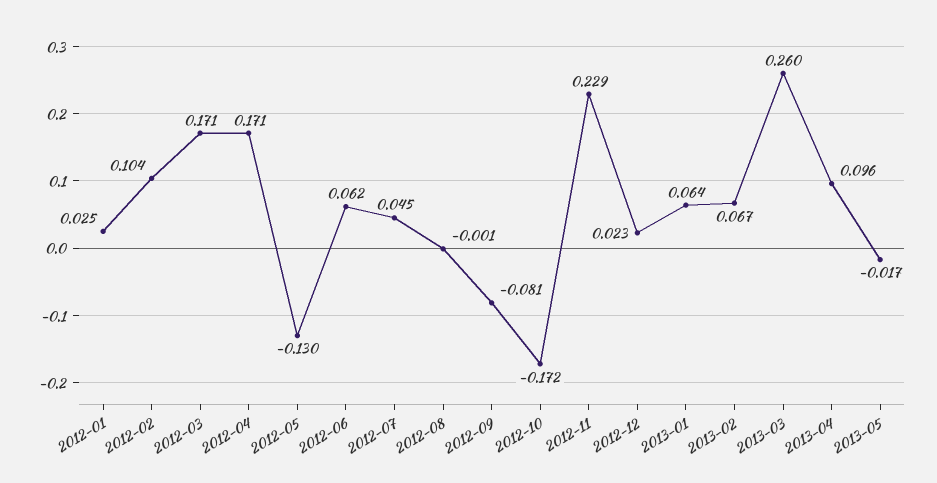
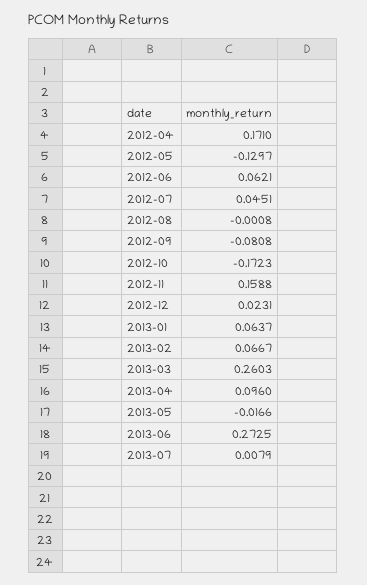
2012-01: 0.025 -> none
2012-02: 0.104 -> none
2012-03: 0.171 -> none
2012-11: 0.229 -> 0.1588
2013-06: none -> 0.2725
2013-07: none -> 0.0079

